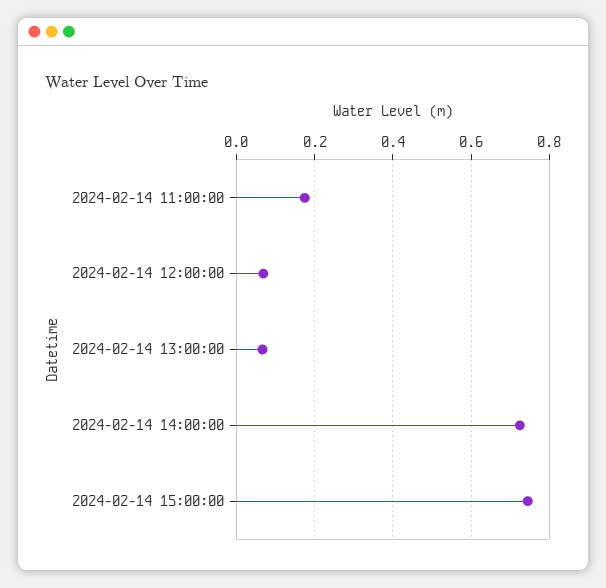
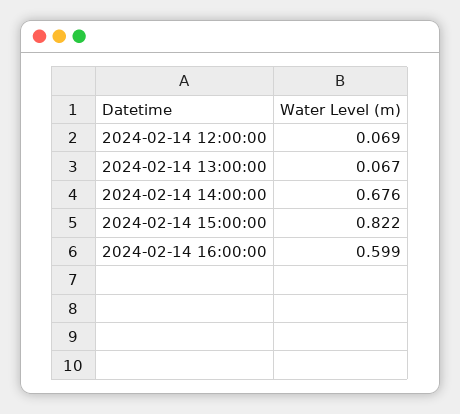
2024-02-14 11:00:00: 0.18 -> none
2024-02-14 14:00:00: 0.72 -> 0.676
2024-02-14 15:00:00: 0.74 -> 0.822
2024-02-14 16:00:00: none -> 0.599

